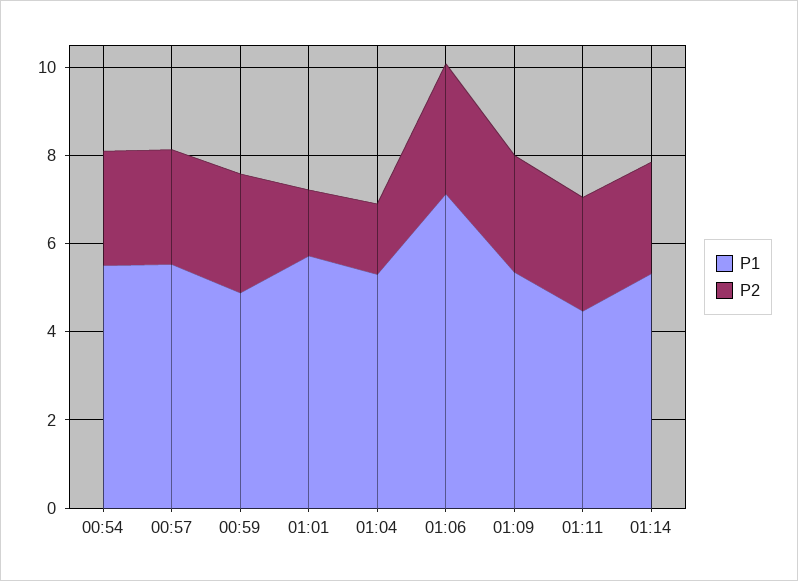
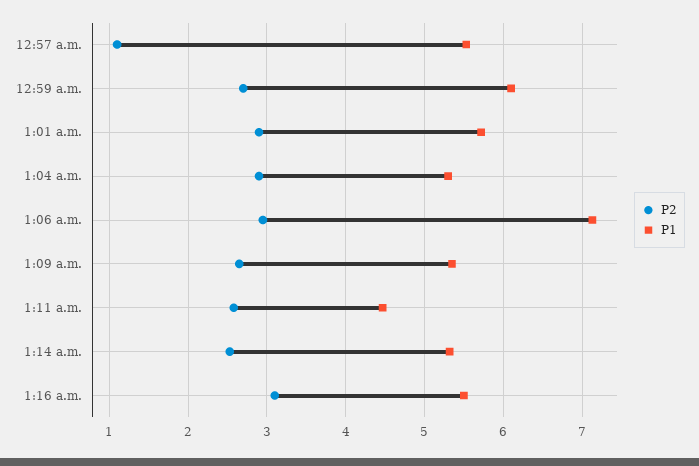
P1, 00:54: 5.5 -> none
P2, 00:54: 2.5 -> none
P2, 00:57: 2.5 -> 1.1
P1, 00:59: 5 -> 6.1
P2, 01:01: 1.5 -> 2.9
P2, 01:04: 1.5 -> 2.9
P2, 1:16 a.m.: none -> 3.1
P1, 1:16 a.m.: none -> 5.5

